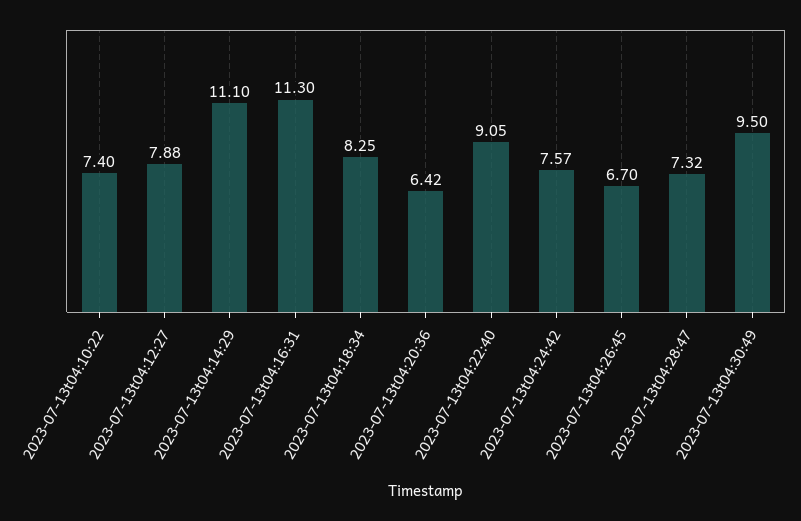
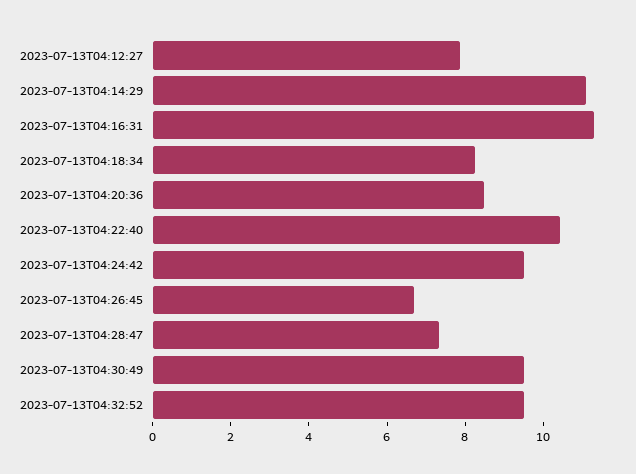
2023-07-13t04:10:22: 7.4 -> none
2023-07-13t04:20:36: 6.42 -> 8.5
2023-07-13t04:22:40: 9.05 -> 10.5
2023-07-13t04:24:42: 7.57 -> 9.5
2023-07-13T04:32:52: none -> 9.5

